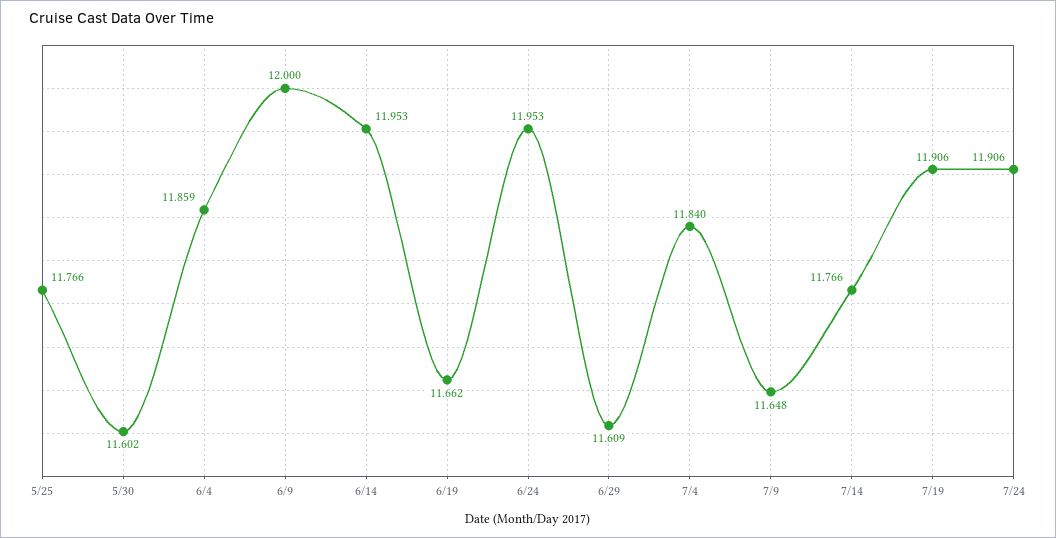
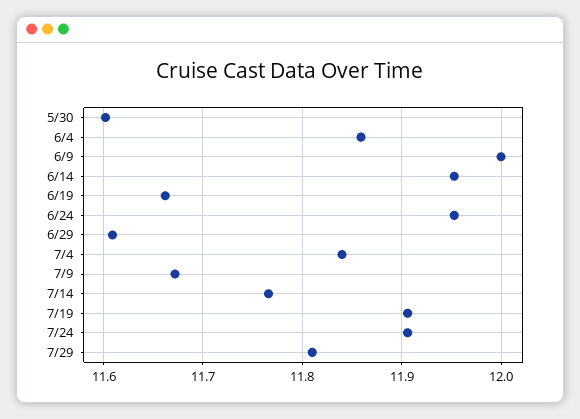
5/25: 11.766 -> none
7/9: 11.648 -> 11.67
7/29: none -> 11.81

